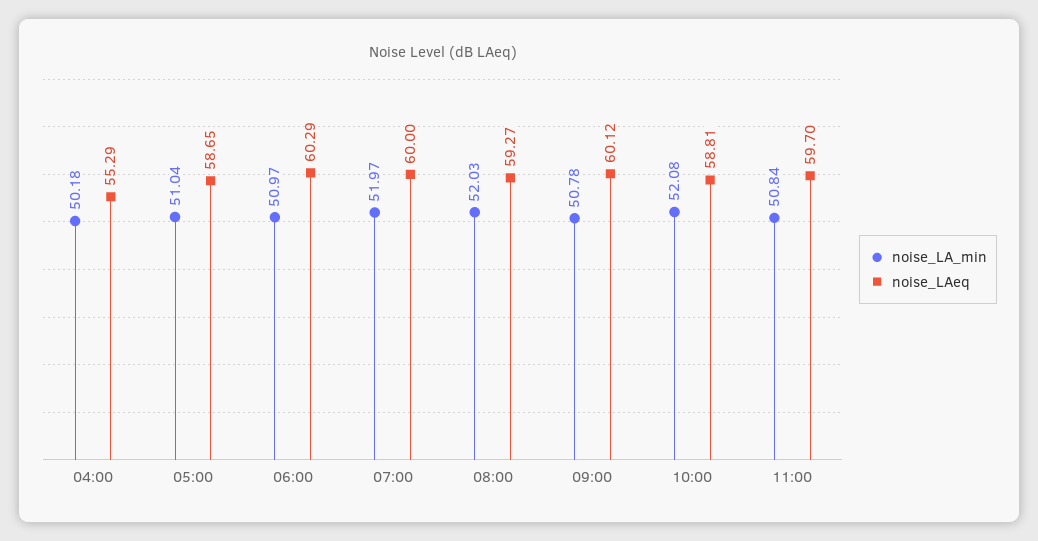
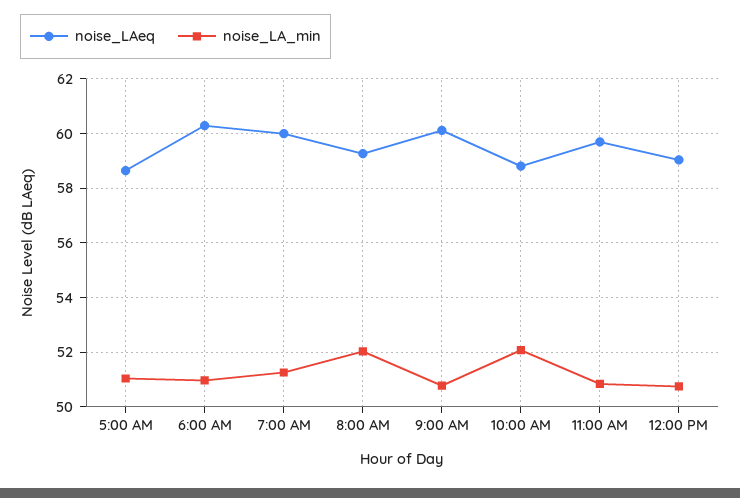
noise_LA_min, 04:00: 50.18 -> none
noise_LAeq, 04:00: 55.29 -> none
noise_LA_min, 07:00: 51.97 -> 51.25
noise_LAeq, 12:00 PM: none -> 59
noise_LA_min, 12:00 PM: none -> 50.75

